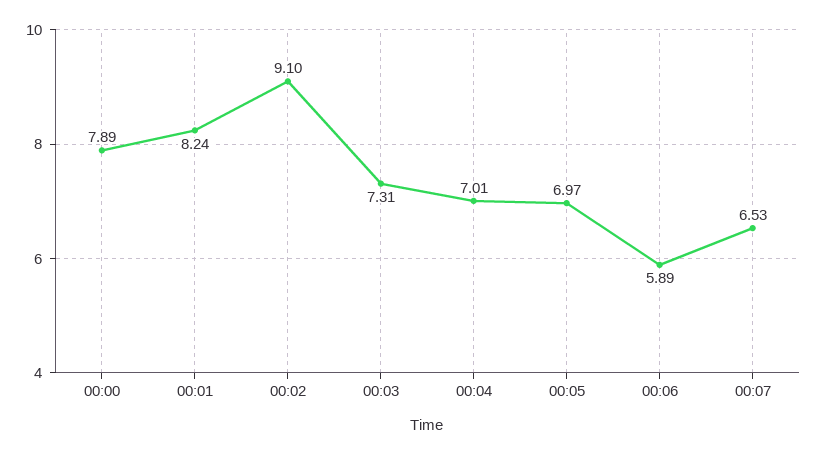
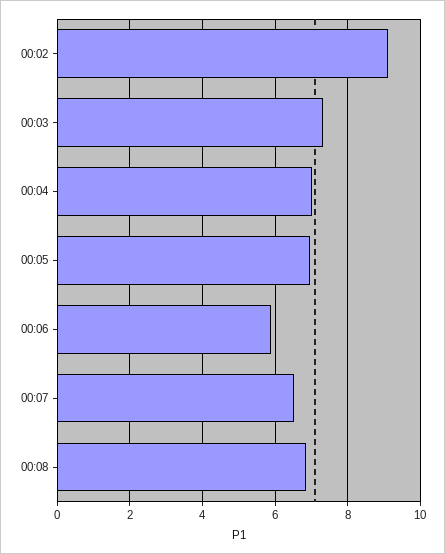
00:00: 7.89 -> none
00:01: 8.24 -> none
00:08: none -> 6.8

